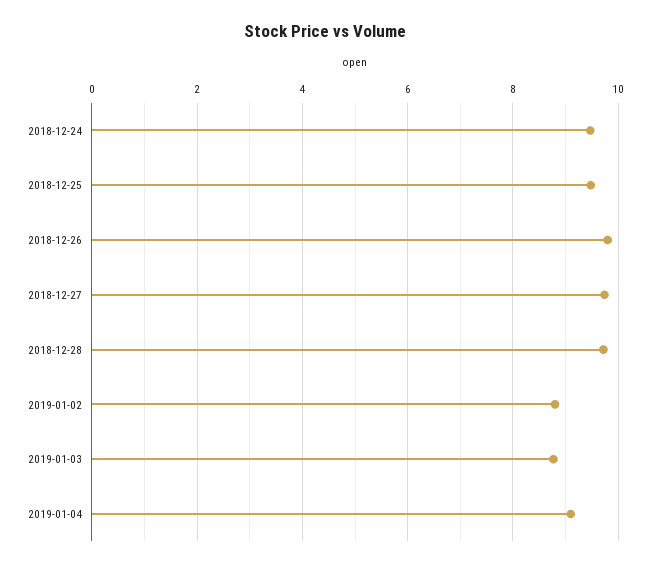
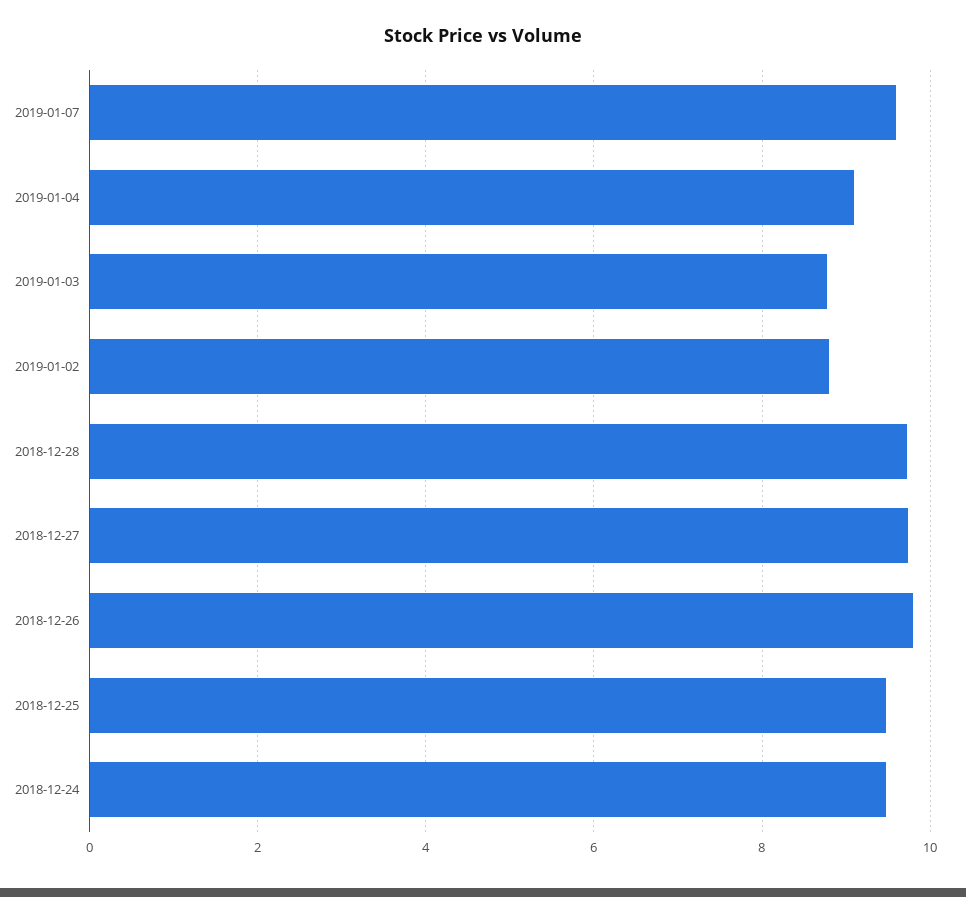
2019-01-07: none -> 9.6

